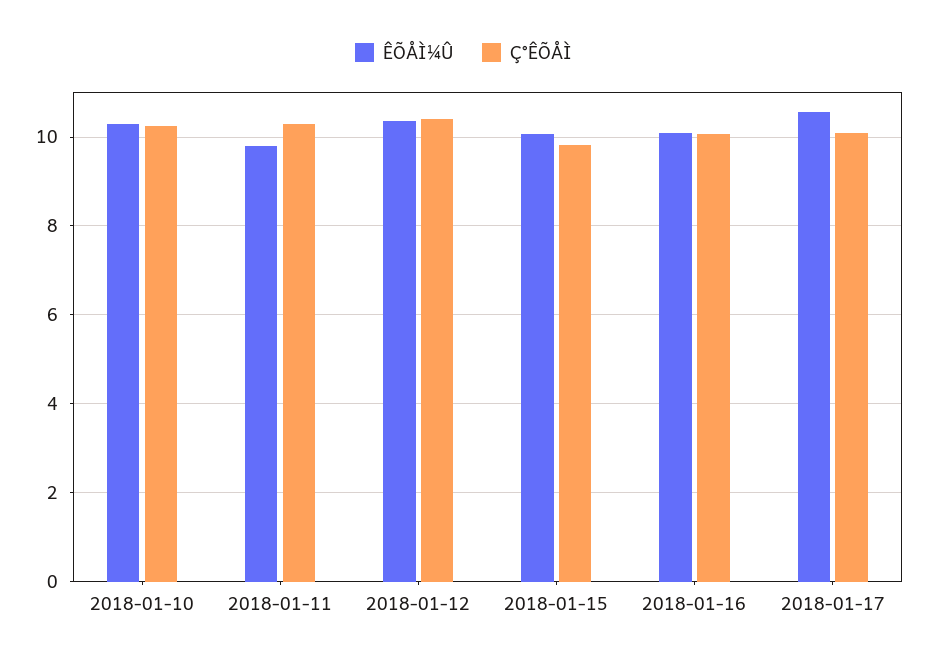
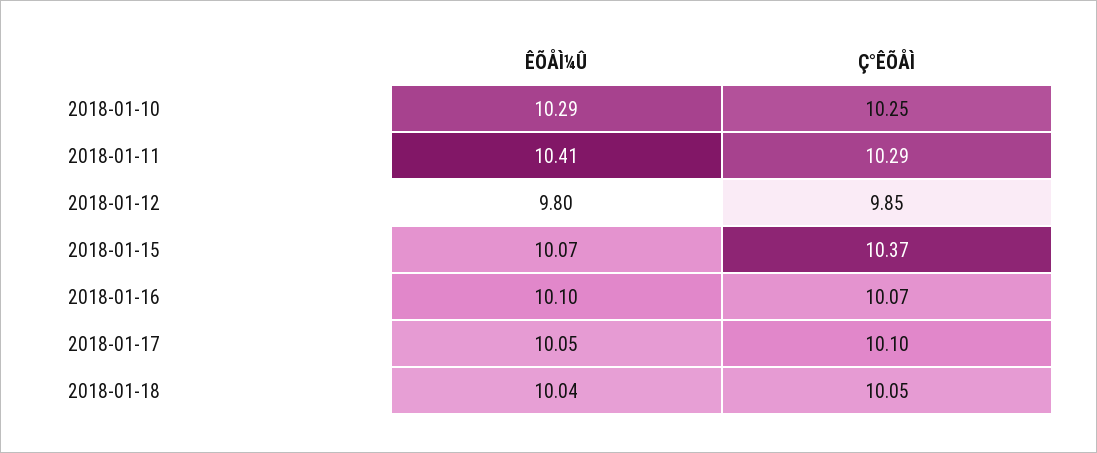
ÊÕÅÌ¼Û, 2018-01-11: 9.8 -> 10.41
ÊÕÅÌ¼Û, 2018-01-12: 10.4 -> 9.8
Ç°ÊÕÅÌ, 2018-01-12: 10.4 -> 9.85
Ç°ÊÕÅÌ, 2018-01-15: 9.8 -> 10.37
ÊÕÅÌ¼Û, 2018-01-17: 10.6 -> 10.05
ÊÕÅÌ¼Û, 2018-01-18: none -> 10.04
Ç°ÊÕÅÌ, 2018-01-18: none -> 10.05

